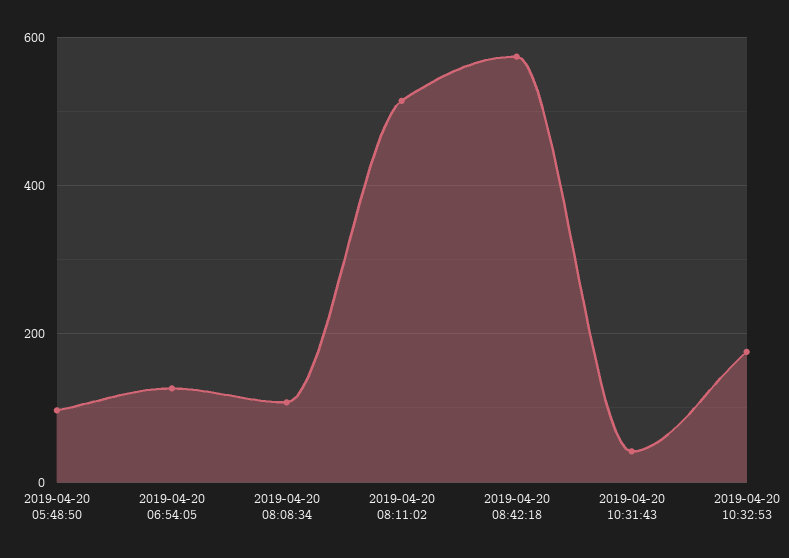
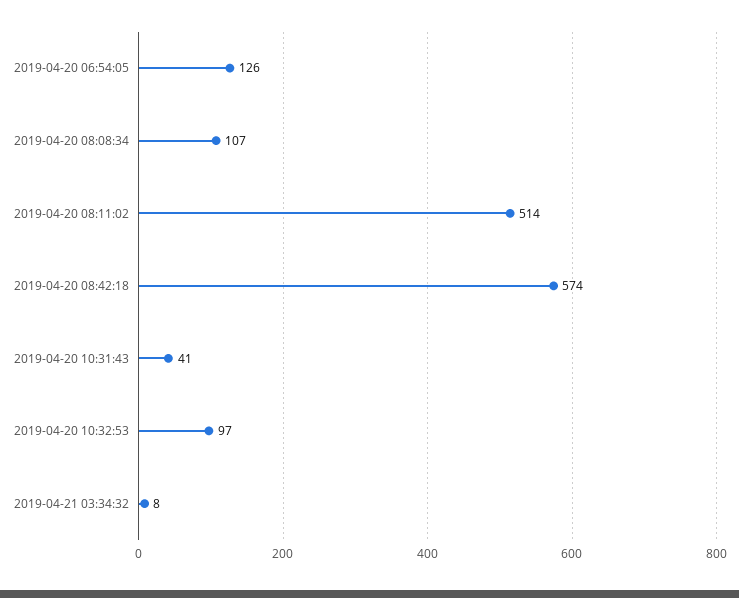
2019-04-20 05:48:50: 100 -> none
2019-04-20 10:32:53: 180 -> 97
2019-04-21 03:34:32: none -> 8

